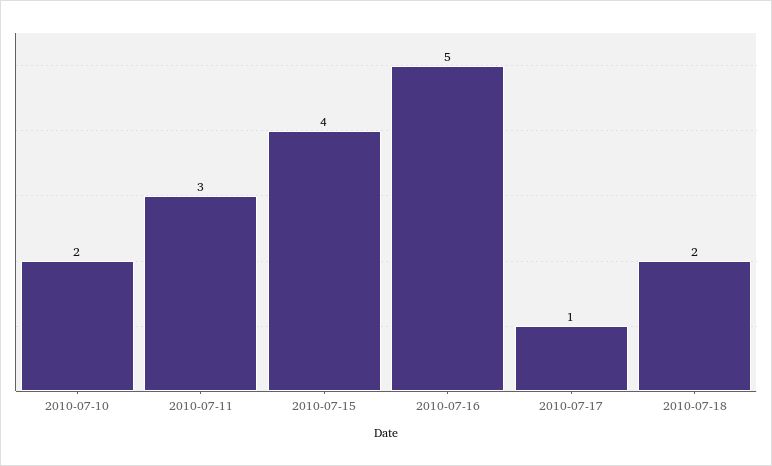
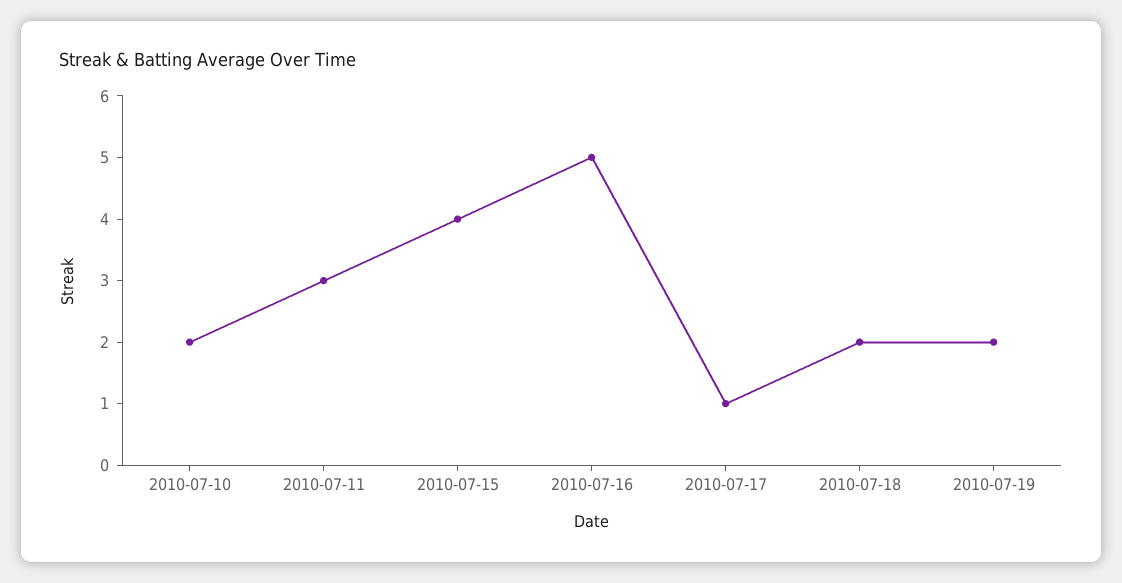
2010-07-19: none -> 2

